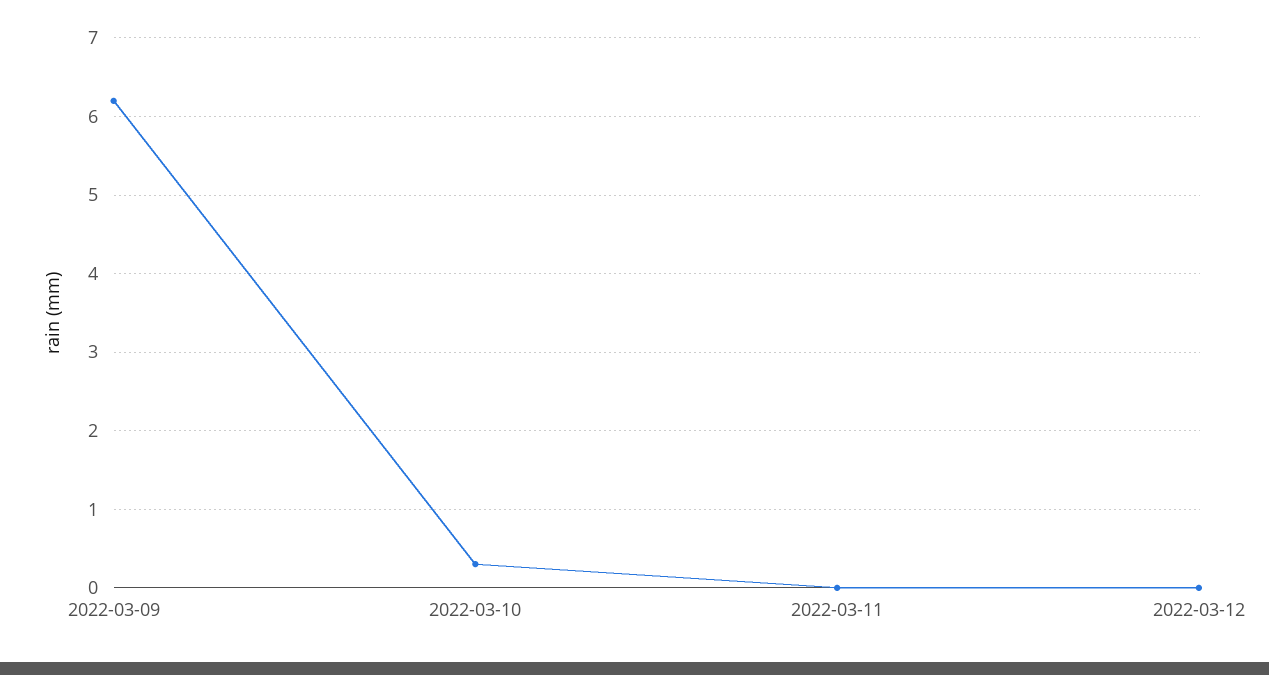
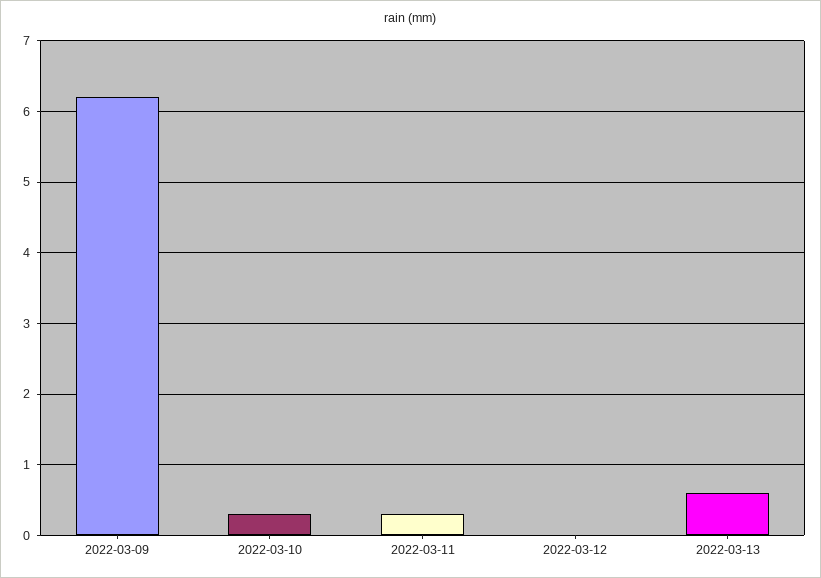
2022-03-11: 0 -> 0.3
2022-03-13: none -> 0.6

